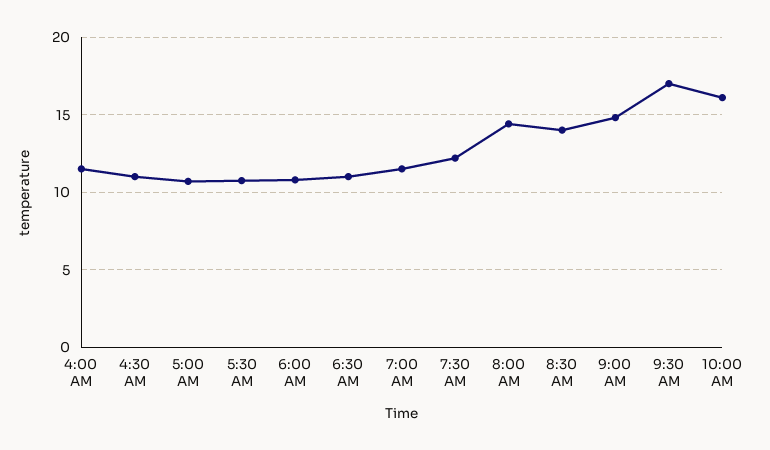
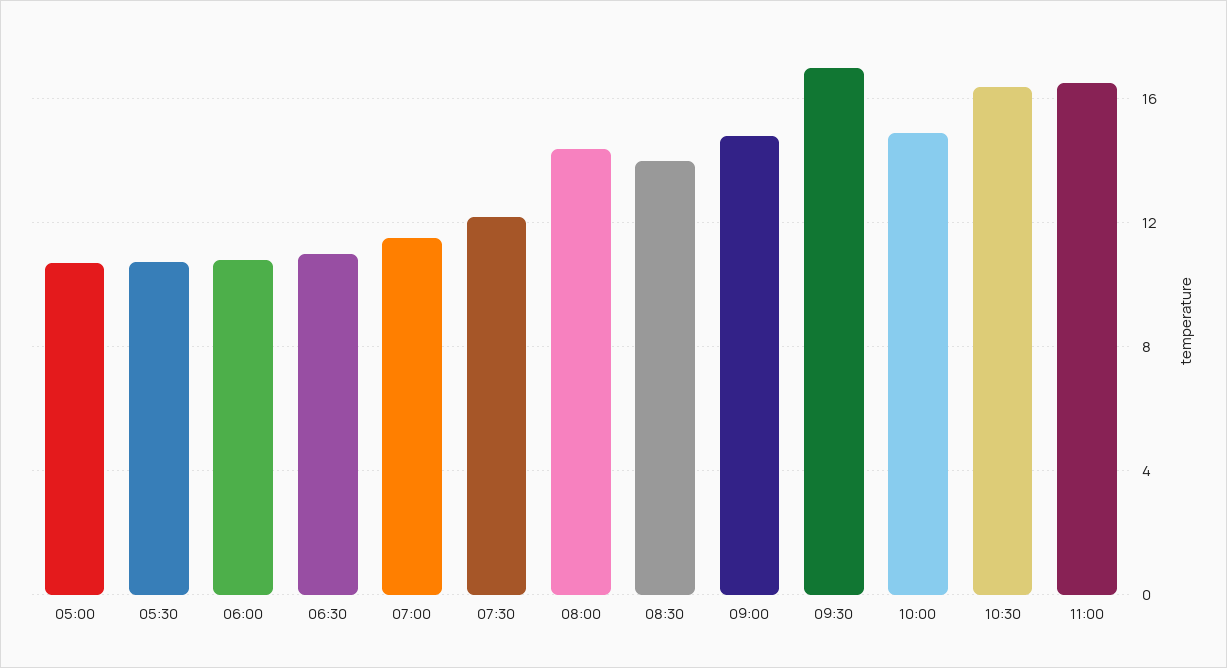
4:00 AM: 11.5 -> none
4:30 AM: 11 -> none
10:00 AM: 16 -> 15
10:30: none -> 16.5
11:00: none -> 16.5

